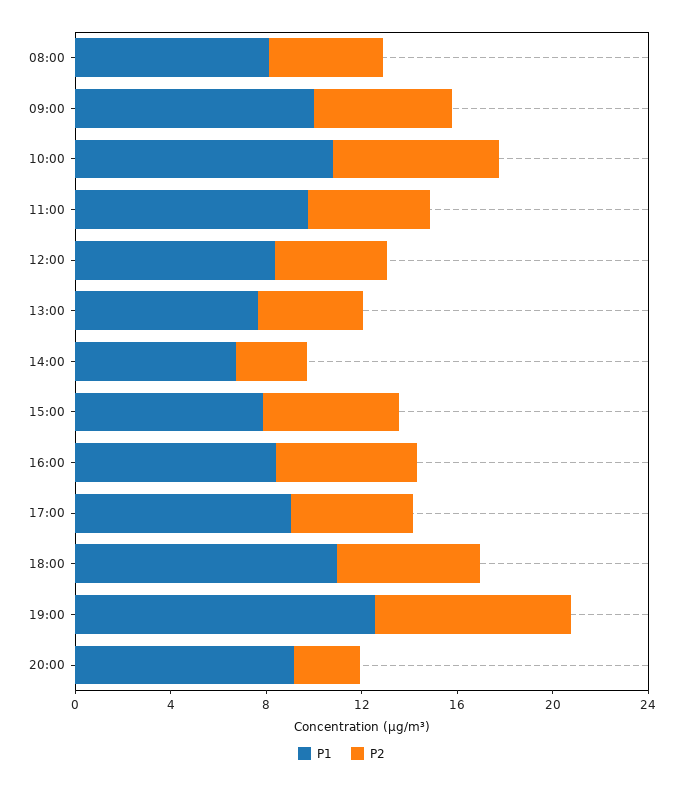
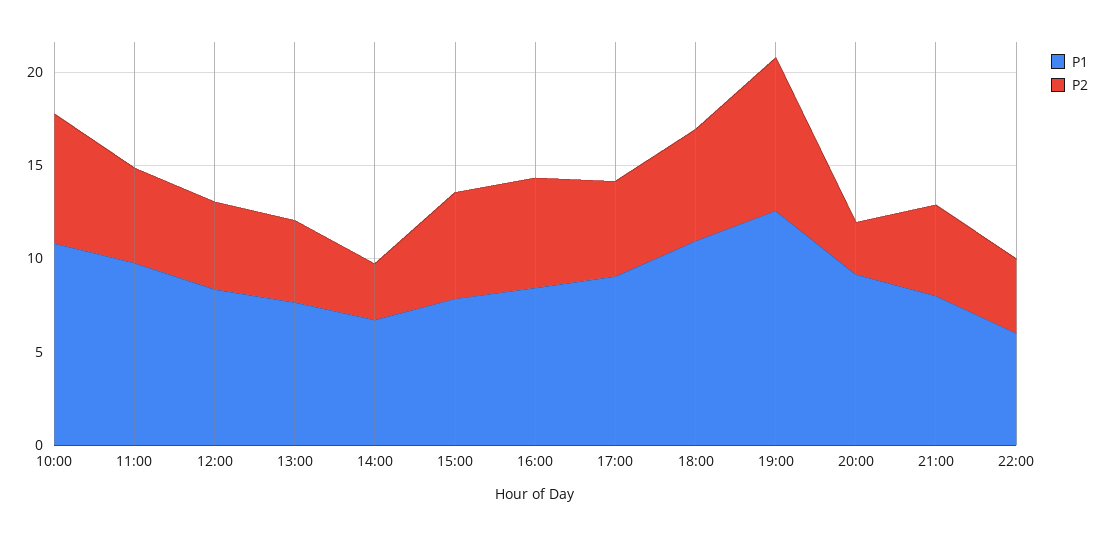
P1, 08:00: 8 -> none
P2, 08:00: 5 -> none
P1, 09:00: 10 -> none
P2, 09:00: 6 -> none
P1, 21:00: none -> 8
P2, 21:00: none -> 5
P1, 22:00: none -> 6
P2, 22:00: none -> 4

